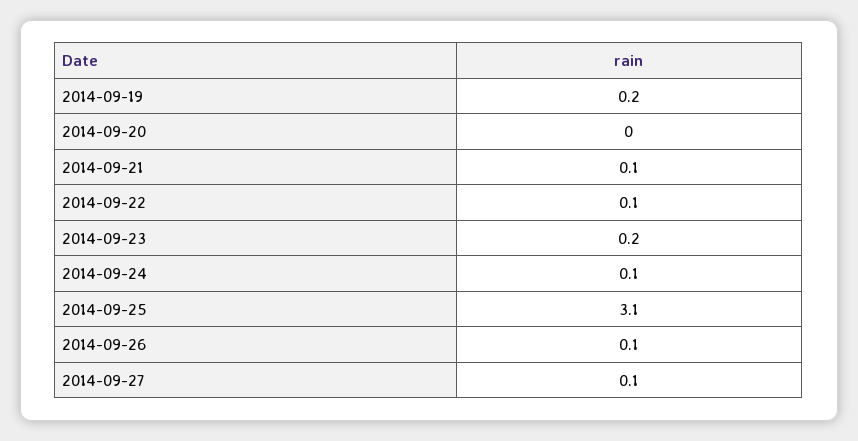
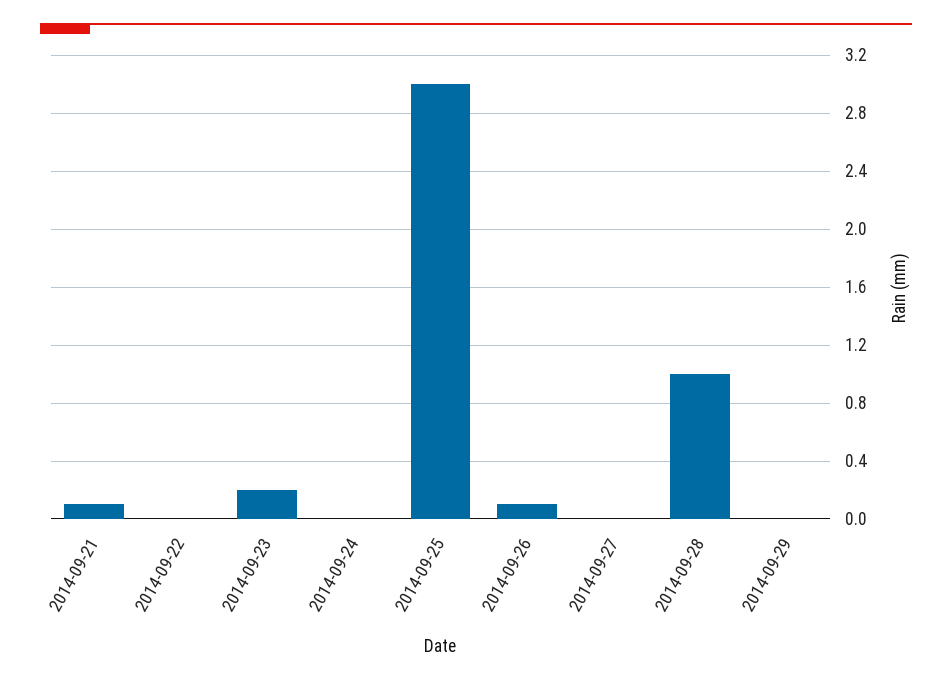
2014-09-19: 0.2 -> none
2014-09-20: 0 -> none
2014-09-22: 0.1 -> 0
2014-09-24: 0.1 -> 0
2014-09-25: 3.1 -> 3
2014-09-27: 0.1 -> 0
2014-09-28: none -> 1
2014-09-29: none -> 0

